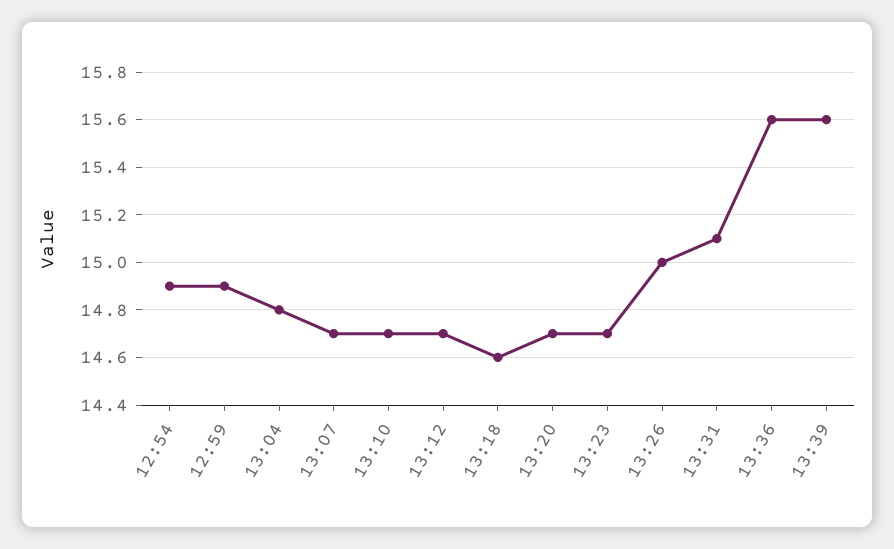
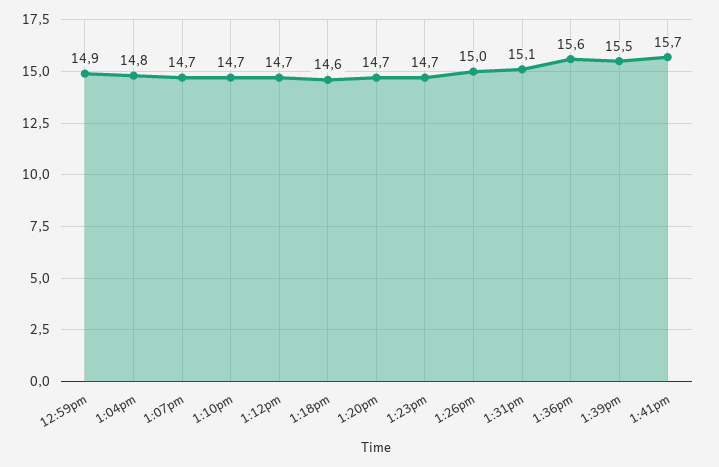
12:54: 14.9 -> none
13:39: 15.6 -> 15.5
1:41pm: none -> 15.7

